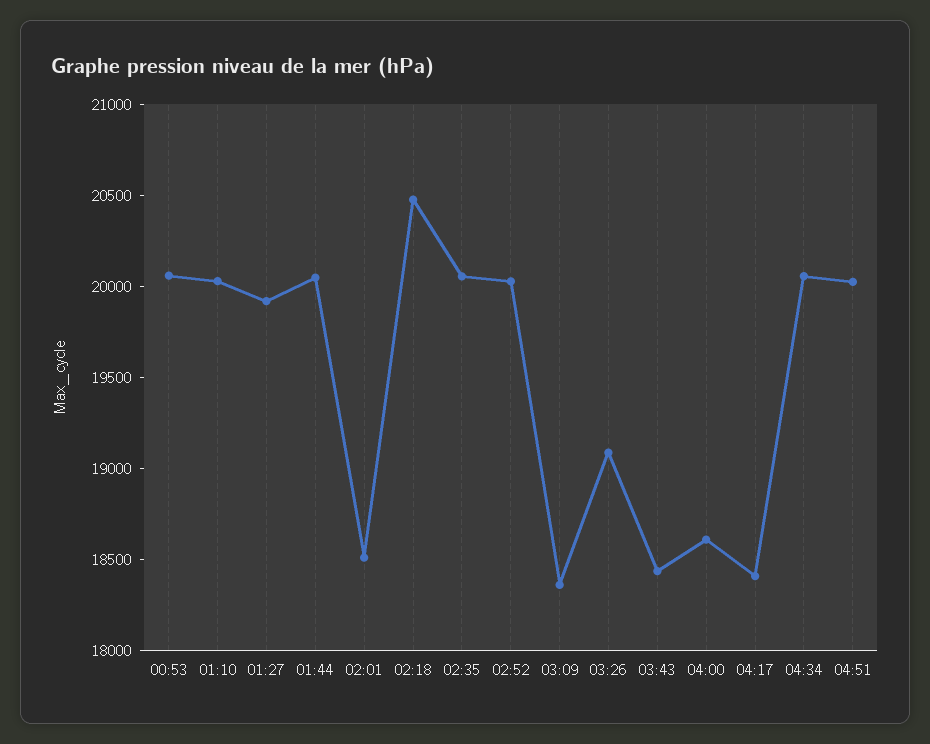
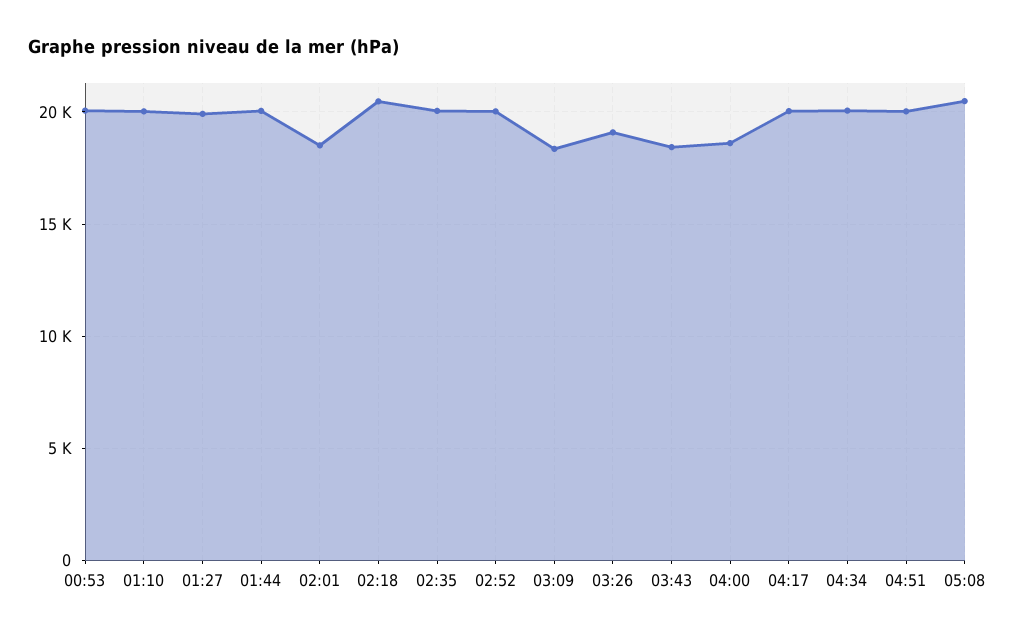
04:17: 18400 -> 20000
05:08: none -> 20500

